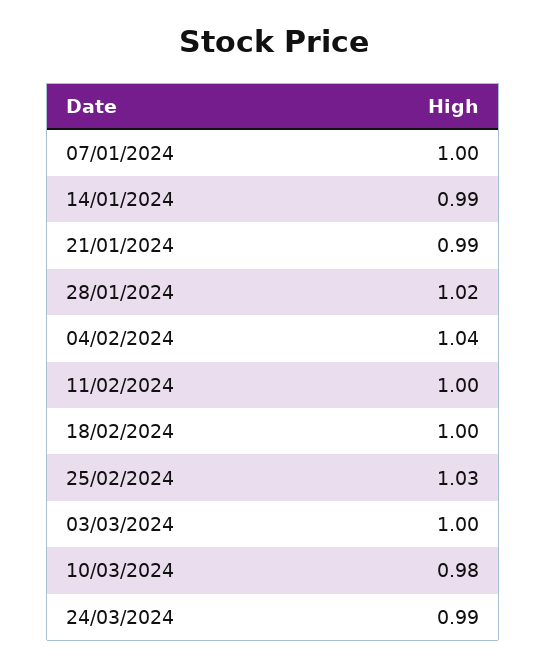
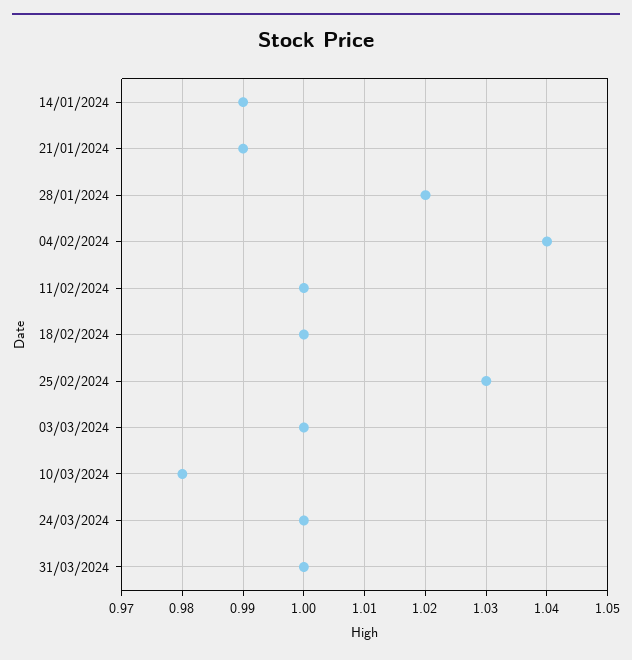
07/01/2024: 1 -> none
24/03/2024: 0.99 -> 1
31/03/2024: none -> 1

